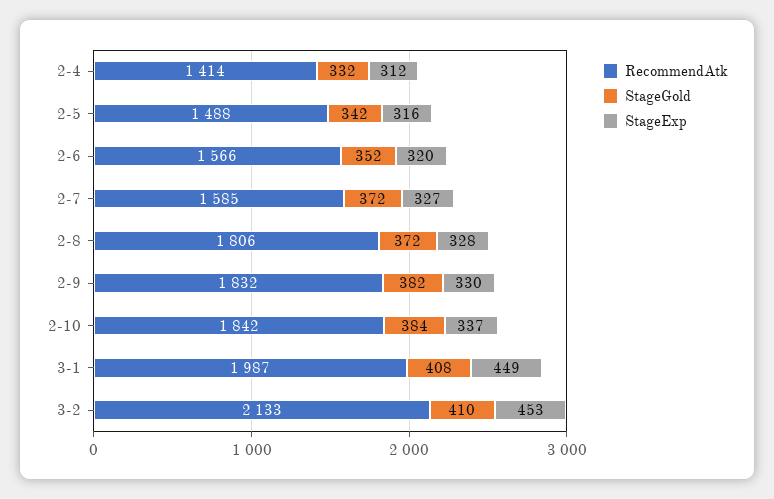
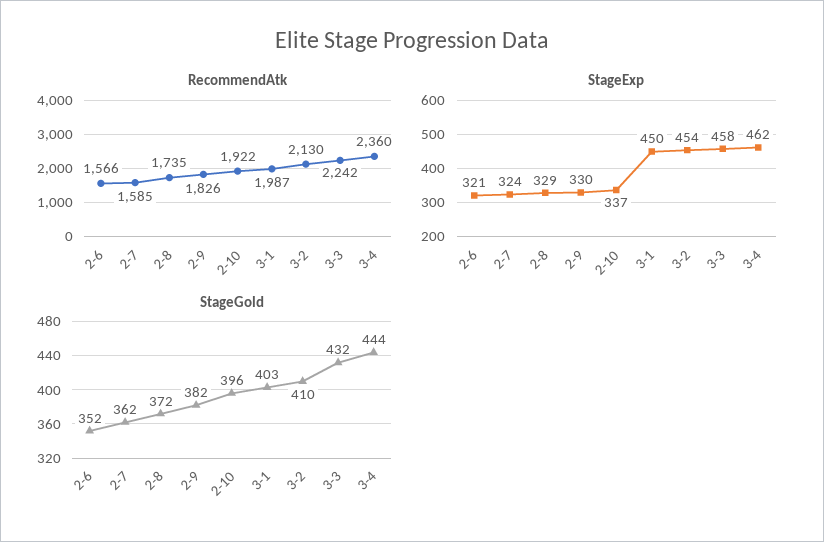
RecommendAtk, 2-4: 1414 -> none
StageGold, 2-4: 332 -> none
StageExp, 2-4: 312 -> none
RecommendAtk, 2-5: 1488 -> none
StageGold, 2-5: 342 -> none
StageExp, 2-5: 316 -> none
StageExp, 2-6: 320 -> 321
StageGold, 2-7: 372 -> 362
StageExp, 2-7: 327 -> 324
RecommendAtk, 2-8: 1806 -> 1735
StageExp, 2-8: 328 -> 329
RecommendAtk, 2-9: 1832 -> 1826
RecommendAtk, 2-10: 1842 -> 1922
StageGold, 2-10: 384 -> 396
StageGold, 3-1: 408 -> 403
StageExp, 3-1: 449 -> 450
RecommendAtk, 3-2: 2133 -> 2130
StageExp, 3-2: 453 -> 454
RecommendAtk, 3-3: none -> 2242
RecommendAtk, 3-4: none -> 2360
StageExp, 3-3: none -> 458
StageExp, 3-4: none -> 462
StageGold, 3-3: none -> 432
StageGold, 3-4: none -> 444

